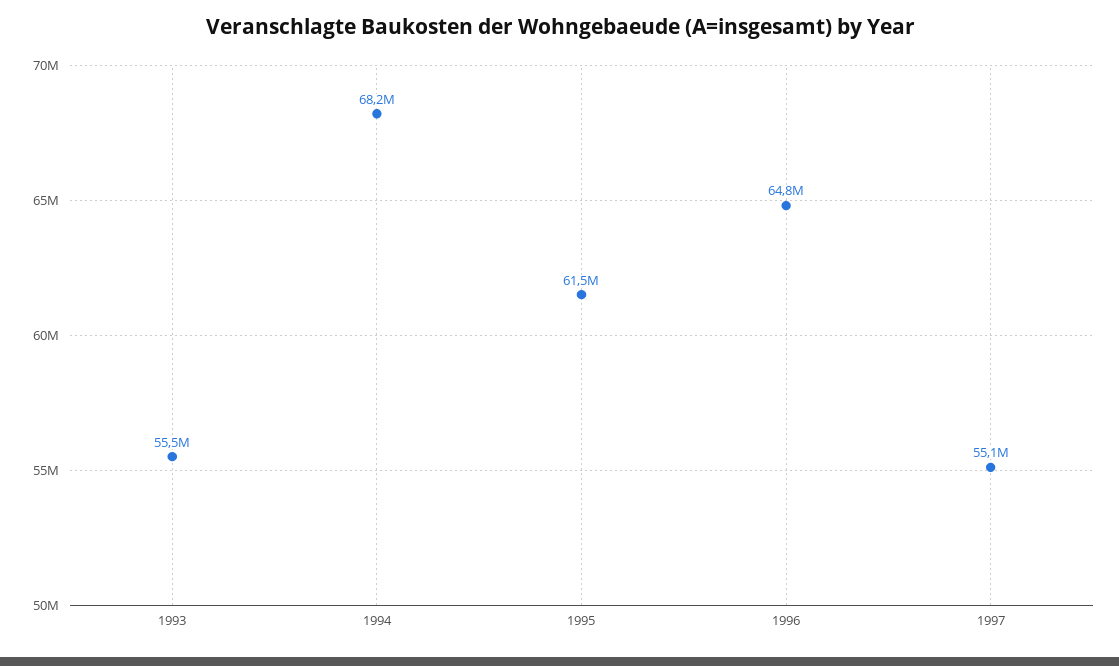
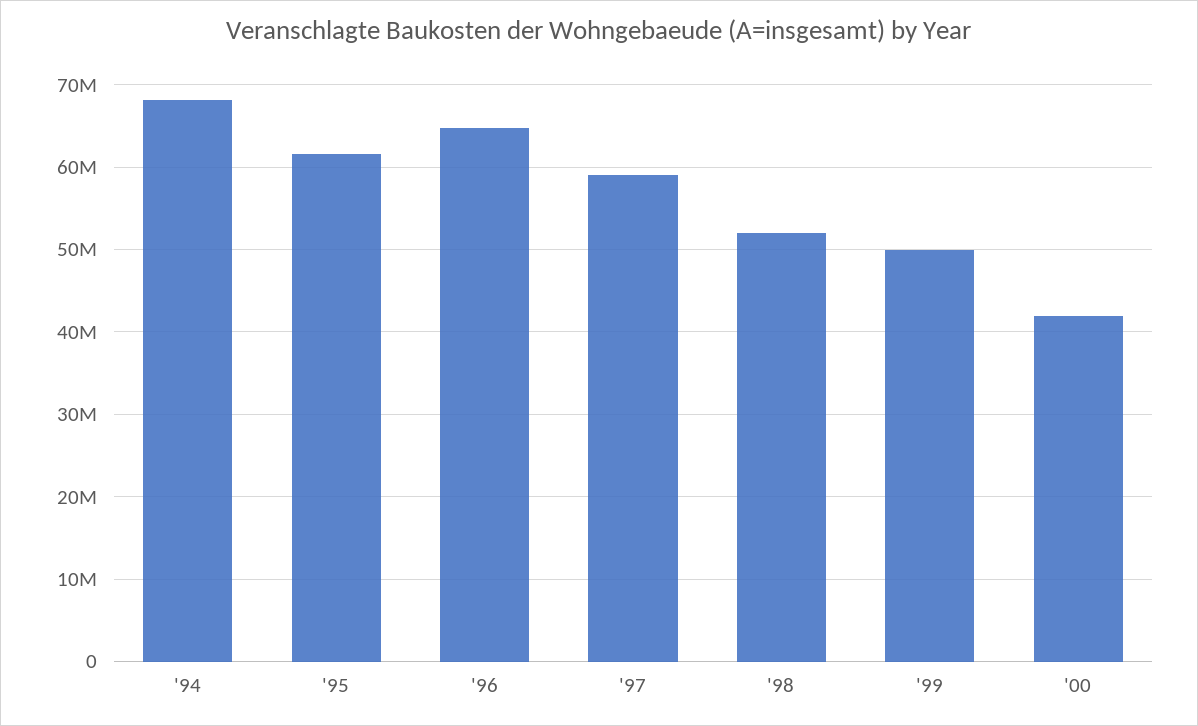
1993: 55500000 -> none
1997: 55100000 -> 59000000
'98: none -> 52000000
'99: none -> 50000000
'00: none -> 42000000

